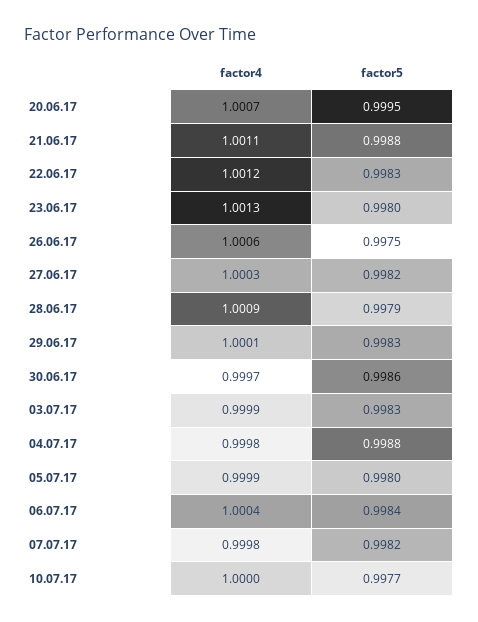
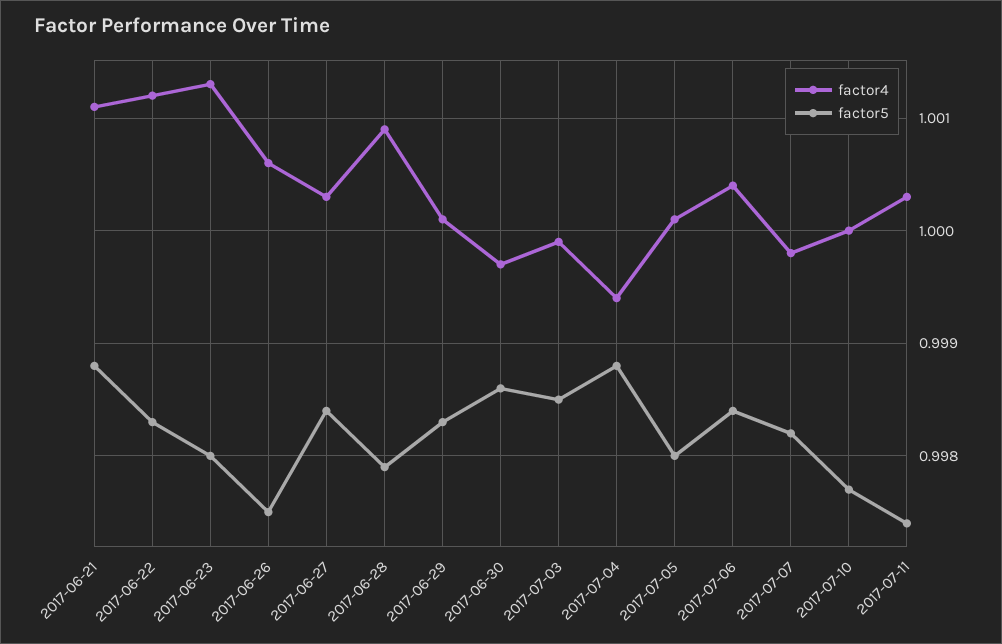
factor4, 20.06.17: 1.0007 -> none
factor5, 20.06.17: 0.9995 -> none
factor5, 27.06.17: 0.9982 -> 0.9984
factor5, 03.07.17: 0.9983 -> 0.9985
factor4, 04.07.17: 0.9998 -> 0.9994
factor4, 05.07.17: 0.9999 -> 1.0001
factor4, 2017-07-11: none -> 1.0003
factor5, 2017-07-11: none -> 0.9974

